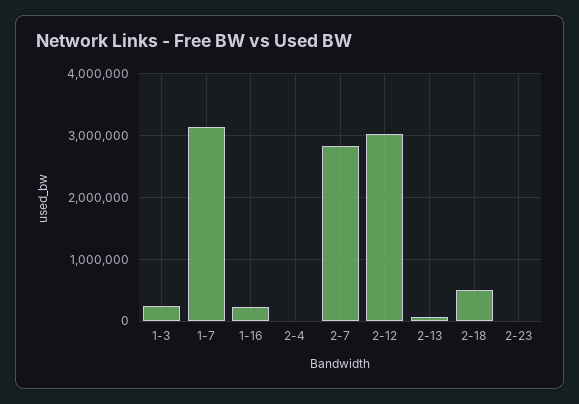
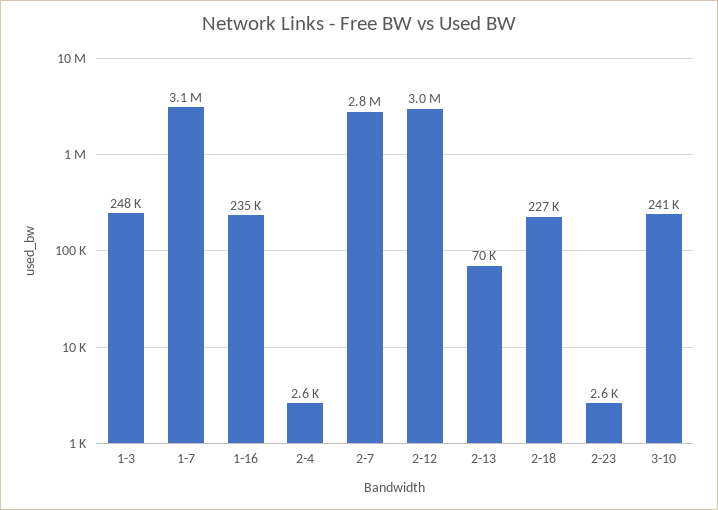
2-18: 500000 -> 227000
3-10: none -> 241000

